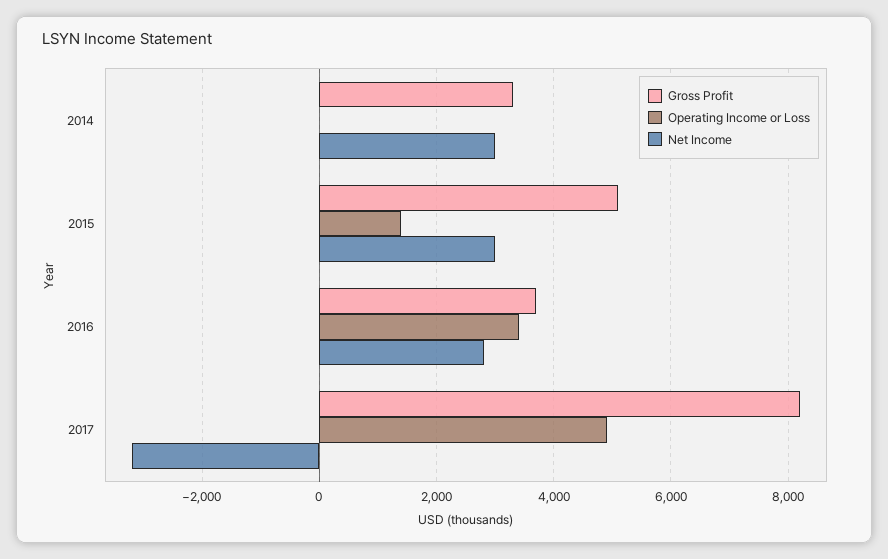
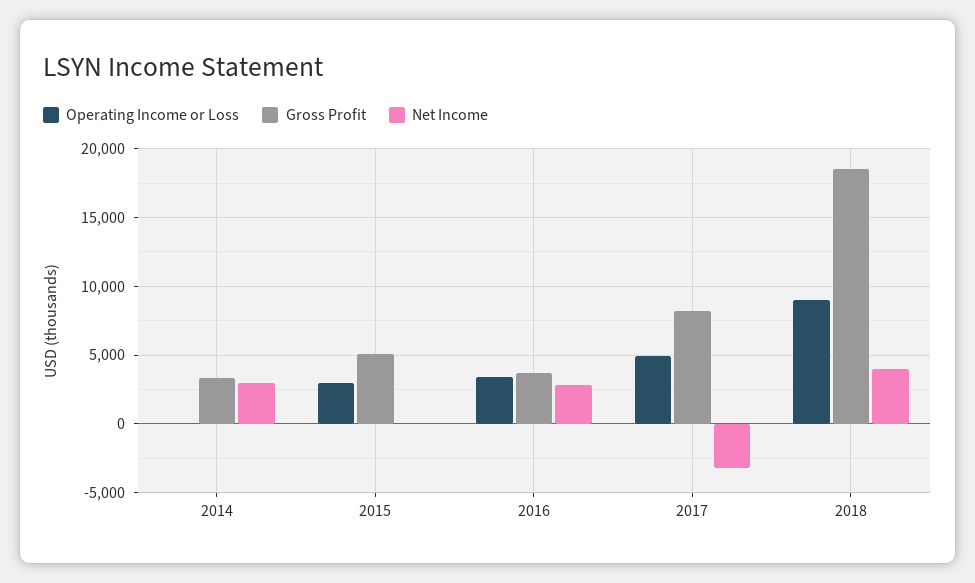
Operating Income or Loss, 2015: 1400 -> 3000
Net Income, 2015: 3000 -> 0
Operating Income or Loss, 2018: none -> 9000
Gross Profit, 2018: none -> 18500
Net Income, 2018: none -> 4000

